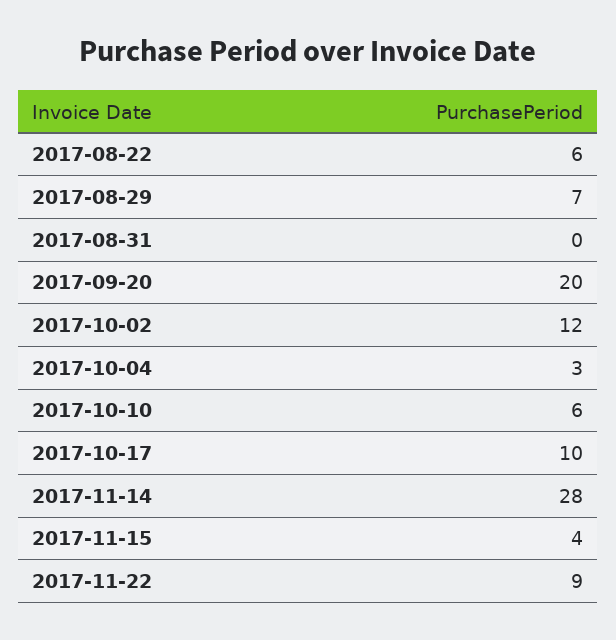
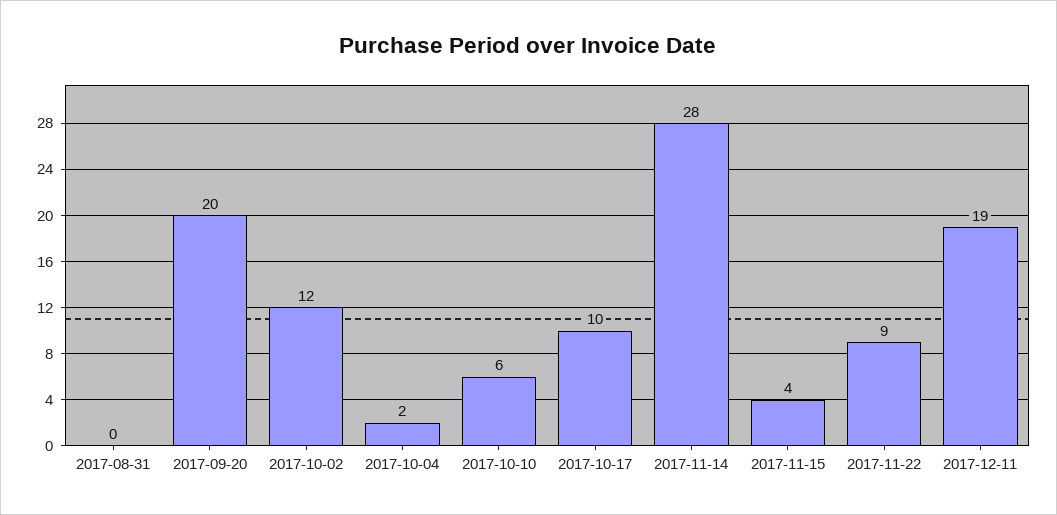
2017-08-22: 6 -> none
2017-08-29: 7 -> none
2017-10-04: 3 -> 2
2017-12-11: none -> 19

